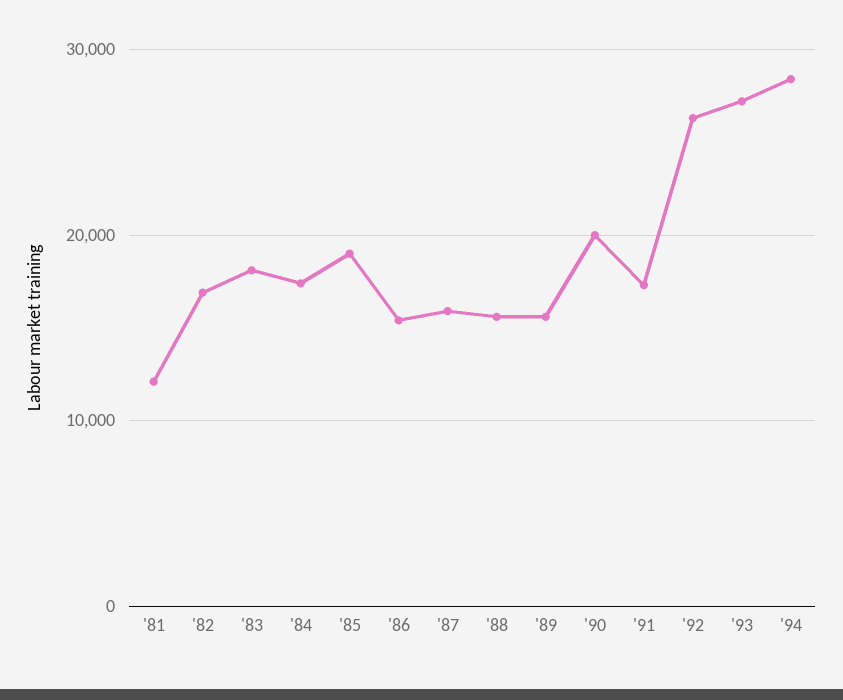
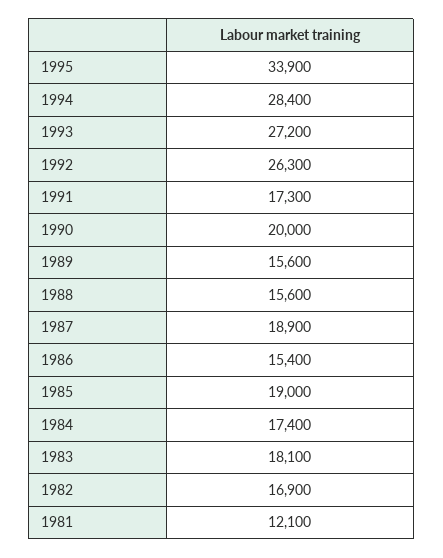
'87: 16000 -> 18900
1995: none -> 33900

